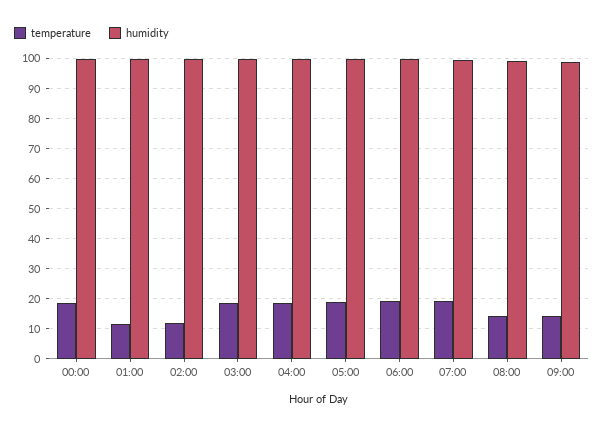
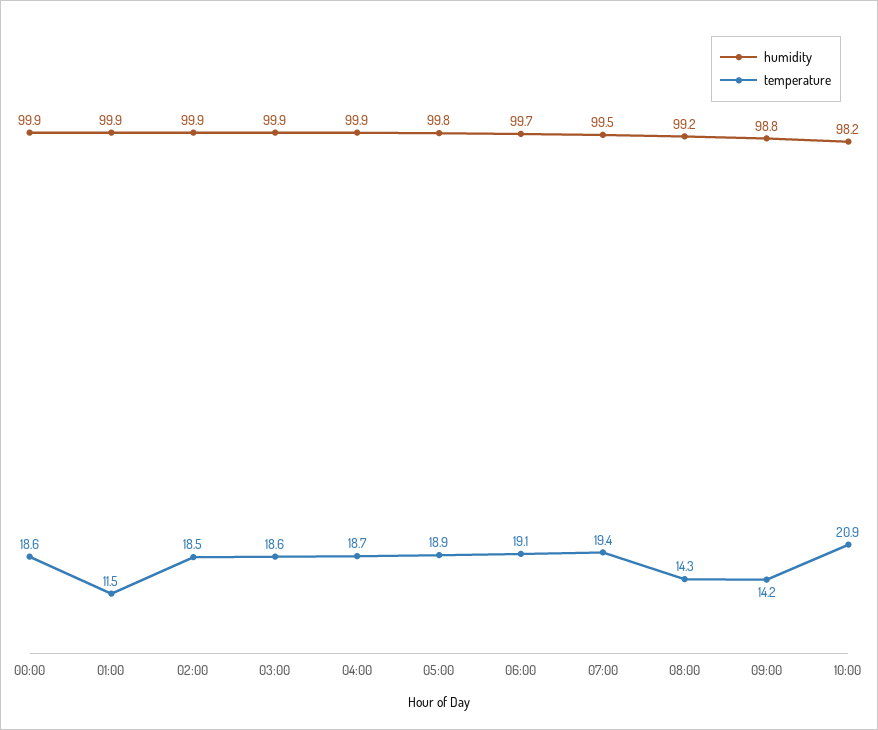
temperature, 02:00: 12 -> 18.5
humidity, 10:00: none -> 98.2
temperature, 10:00: none -> 20.9

